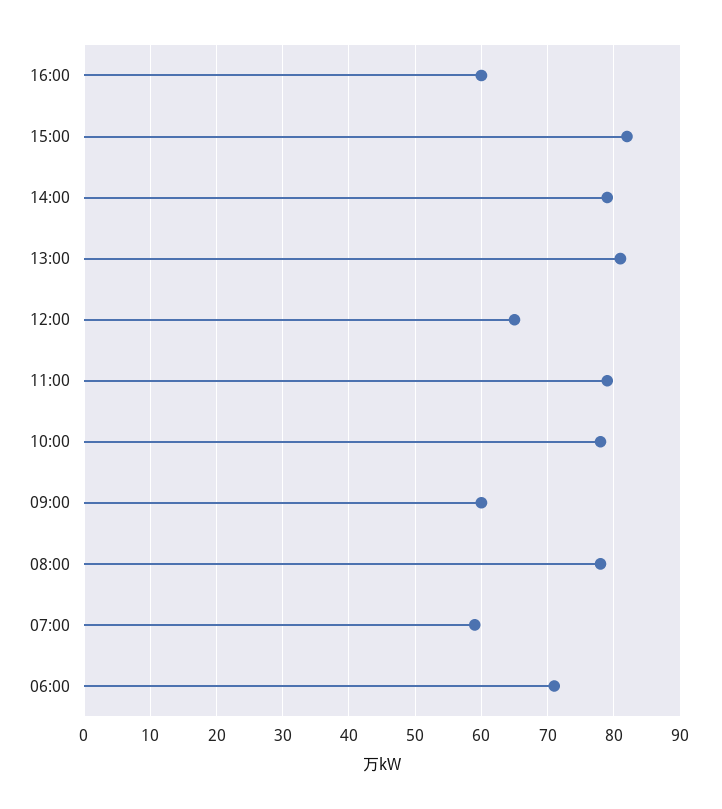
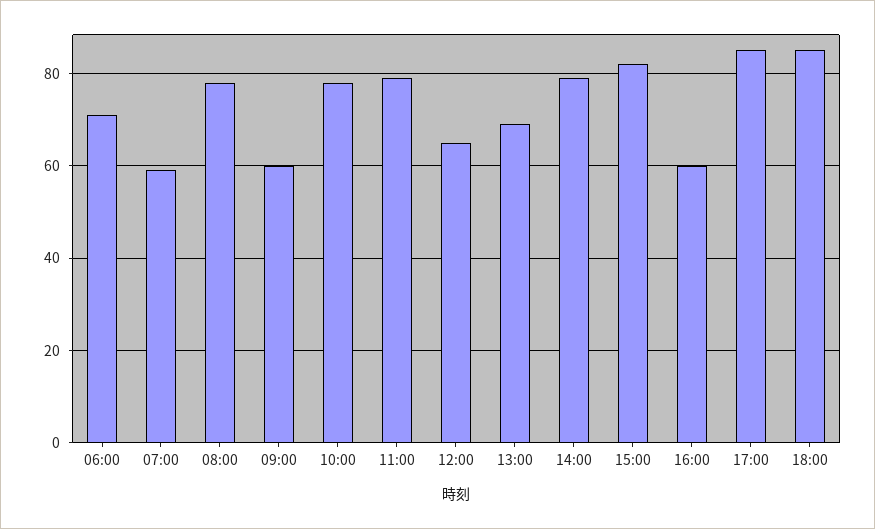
13:00: 81 -> 70
17:00: none -> 85
18:00: none -> 85

